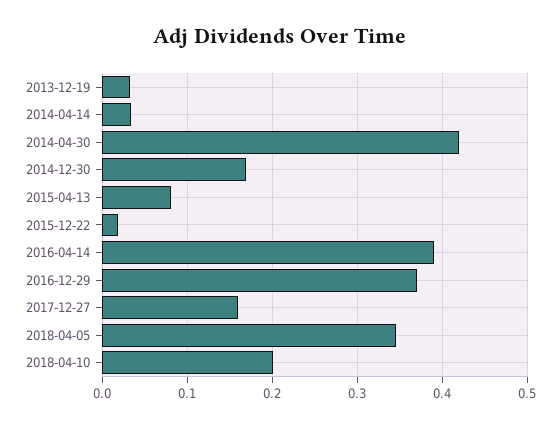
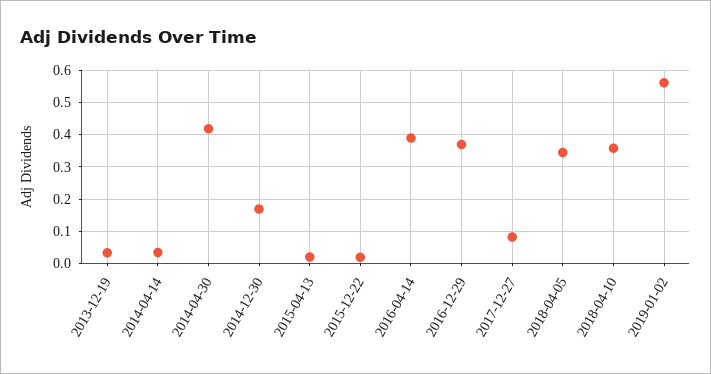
2015-04-13: 0.08 -> 0.02
2017-12-27: 0.16 -> 0.08
2018-04-10: 0.2 -> 0.36
2019-01-02: none -> 0.56

